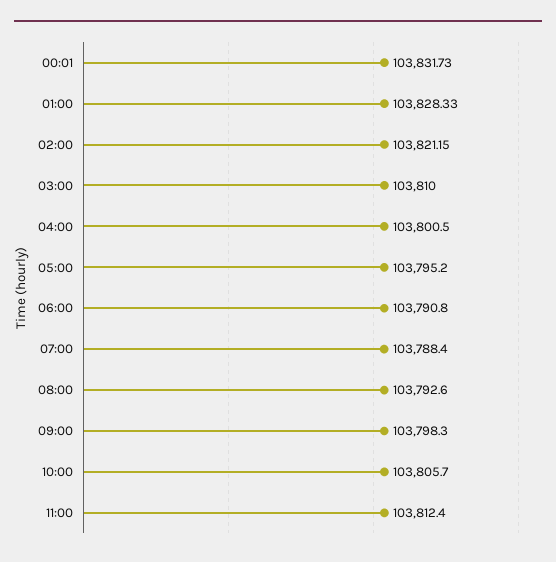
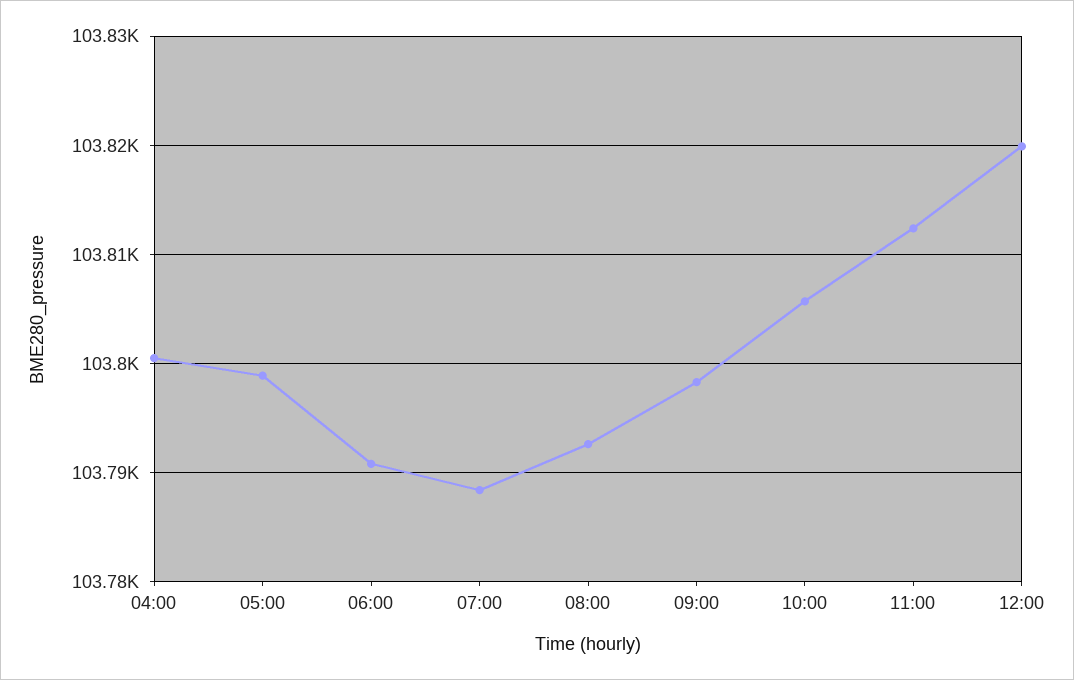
00:01: 103831.73 -> none
01:00: 103828.33 -> none
02:00: 103821.15 -> none
03:00: 103810 -> none
05:00: 103795.2 -> 103799
12:00: none -> 103820

